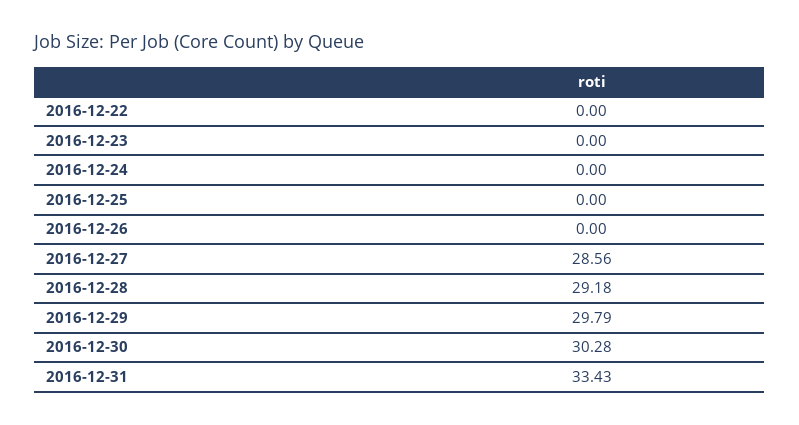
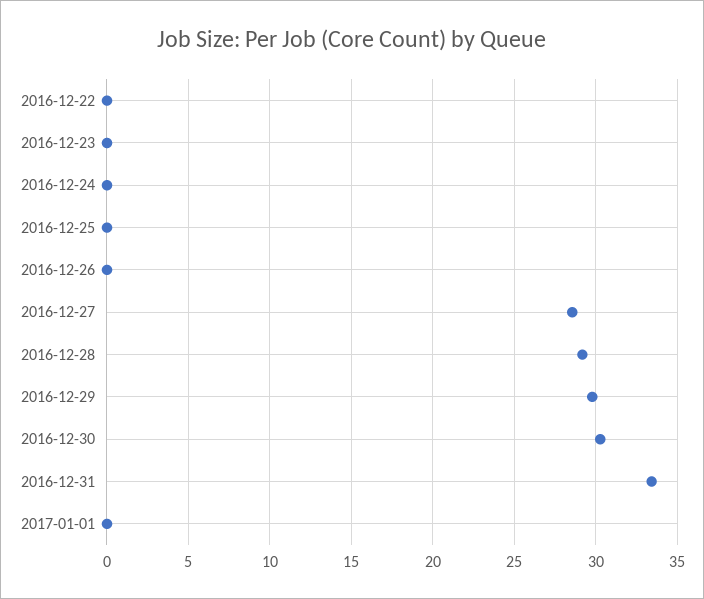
2017-01-01: none -> 0

